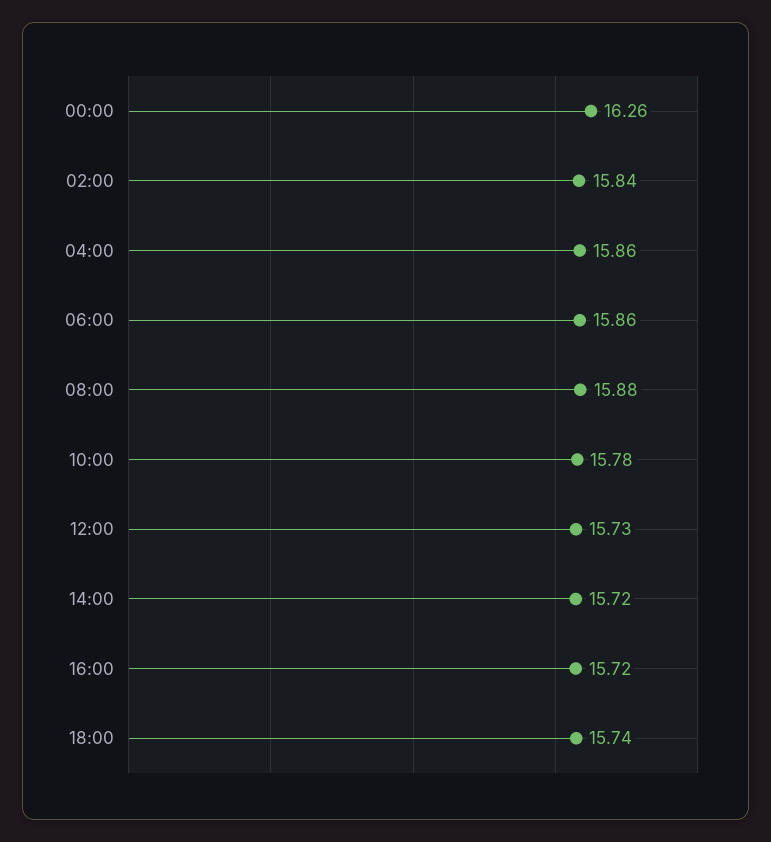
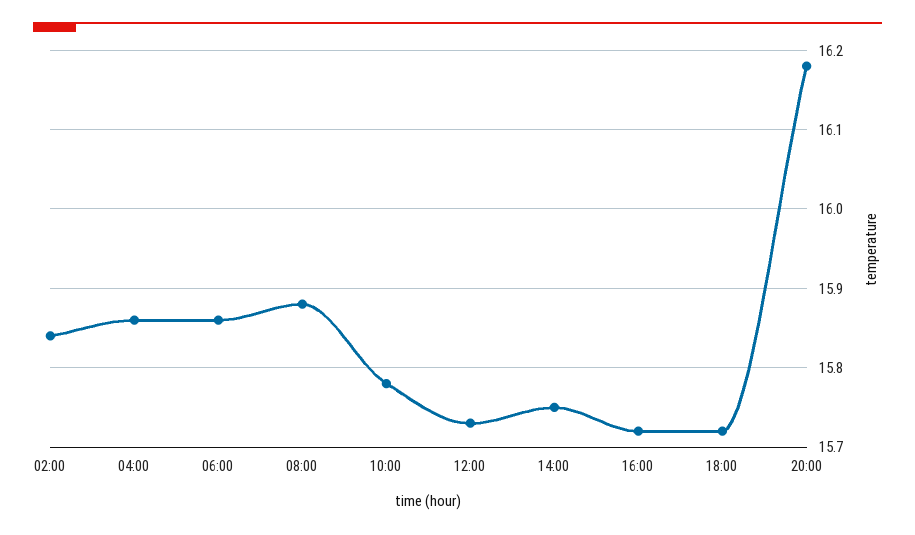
00:00: 16.26 -> none
14:00: 15.72 -> 15.75
18:00: 15.74 -> 15.72
20:00: none -> 16.18

